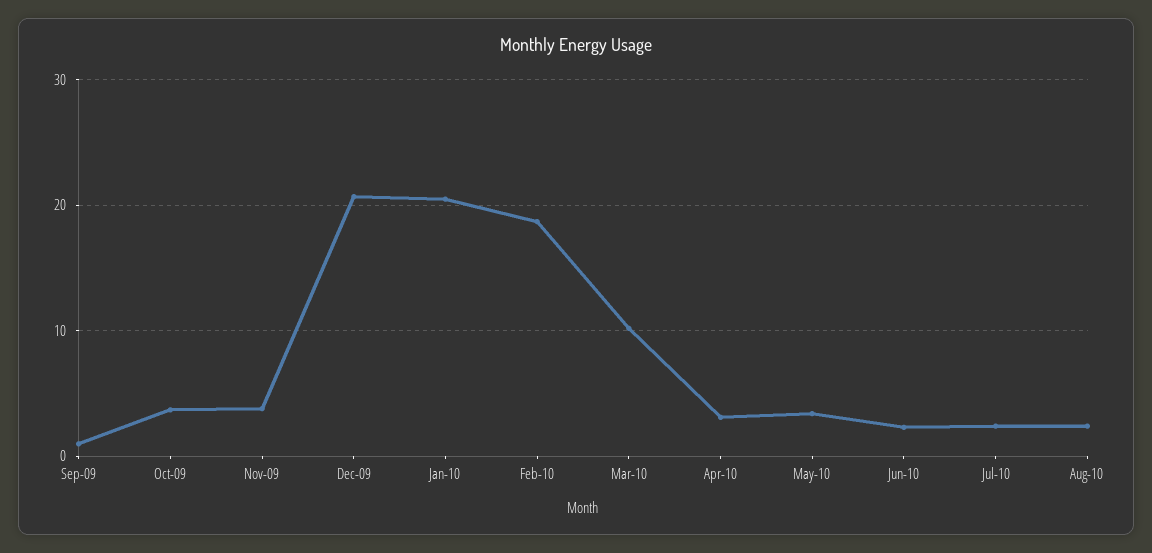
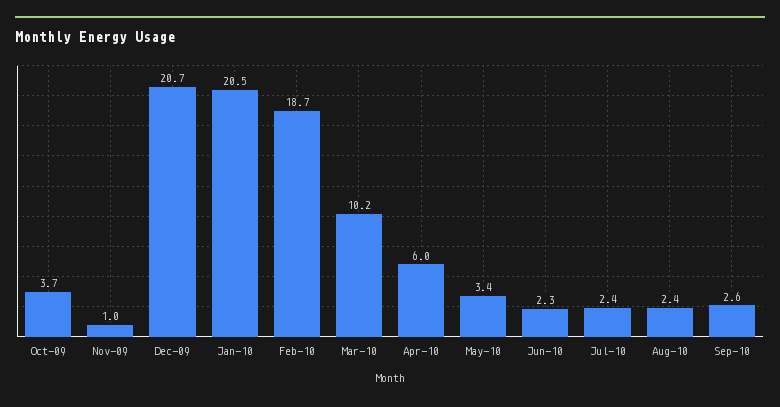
Sep-09: 1 -> none
Nov-09: 4 -> 1
Apr-10: 3 -> 6
Sep-10: none -> 2.6

